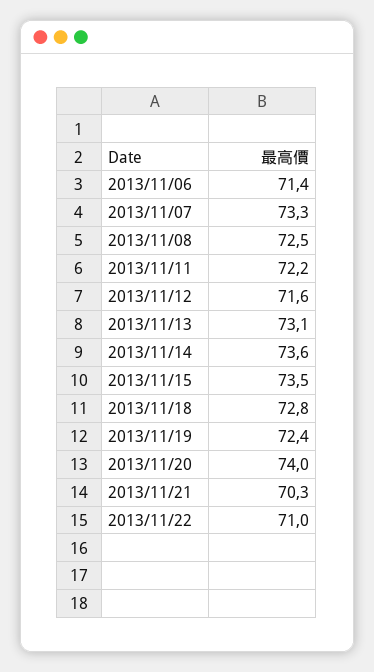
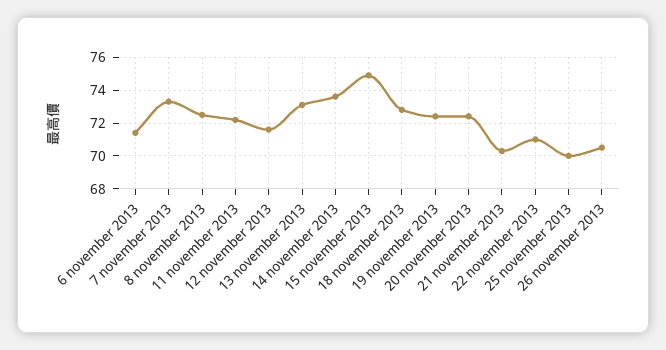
2013/11/15: 73.5 -> 75
2013/11/20: 74 -> 72.5
25 november 2013: none -> 70
26 november 2013: none -> 70.5

